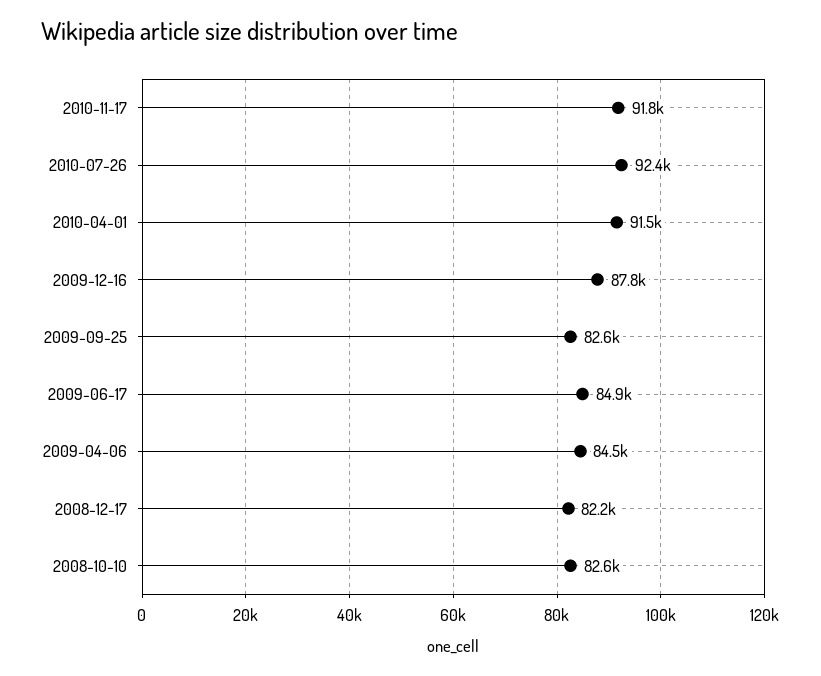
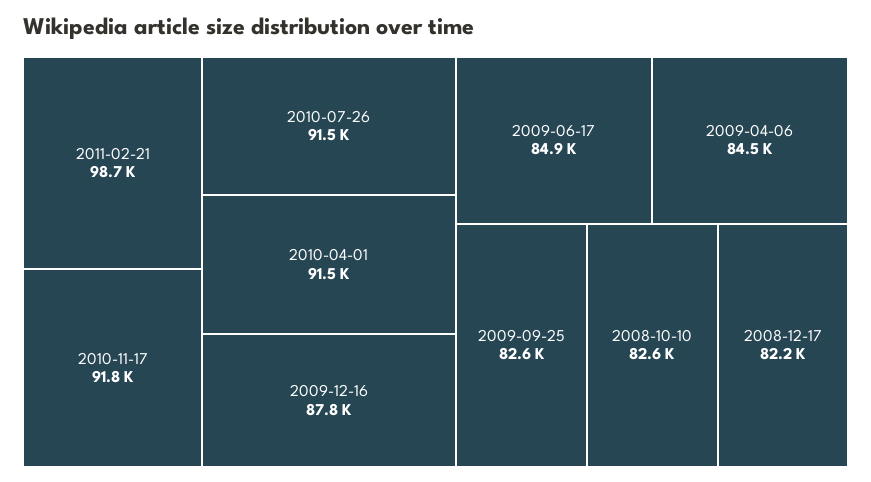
2010-07-26: 92400 -> 91500
2011-02-21: none -> 98700

